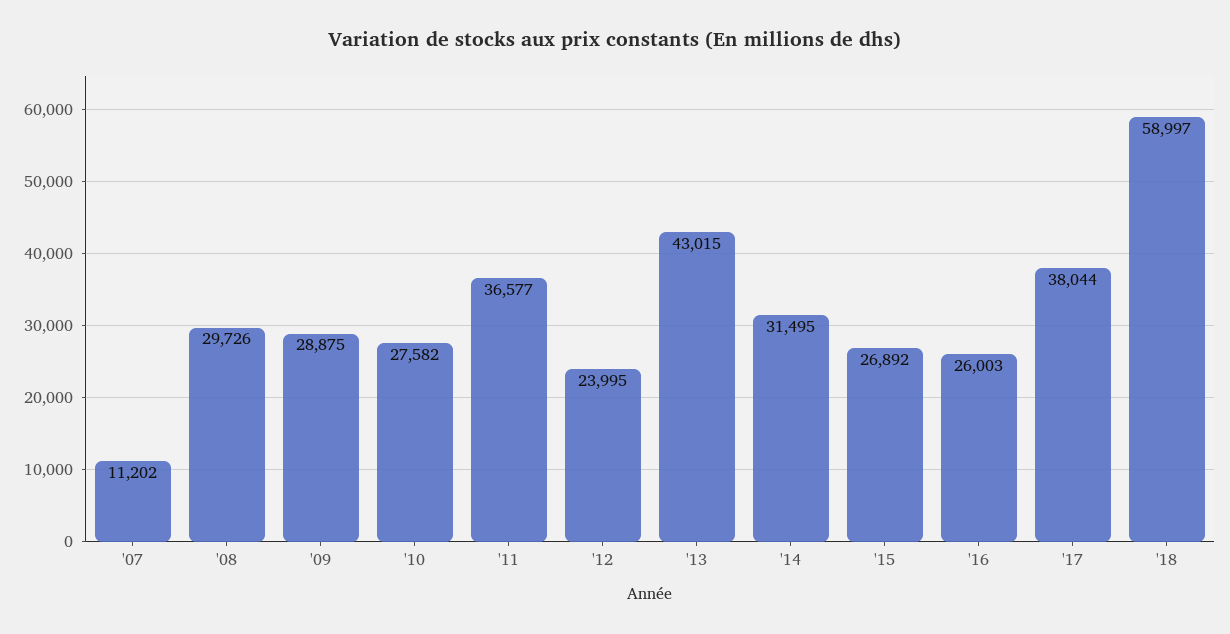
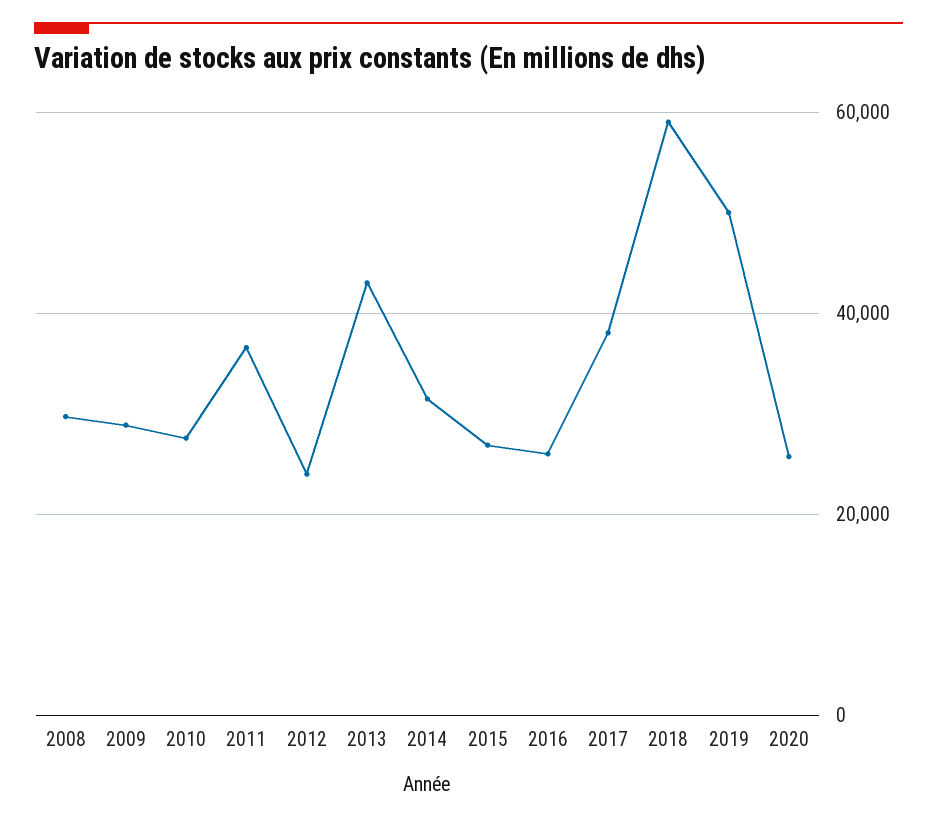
'07: 11202 -> none
2019: none -> 50000
2020: none -> 26000

